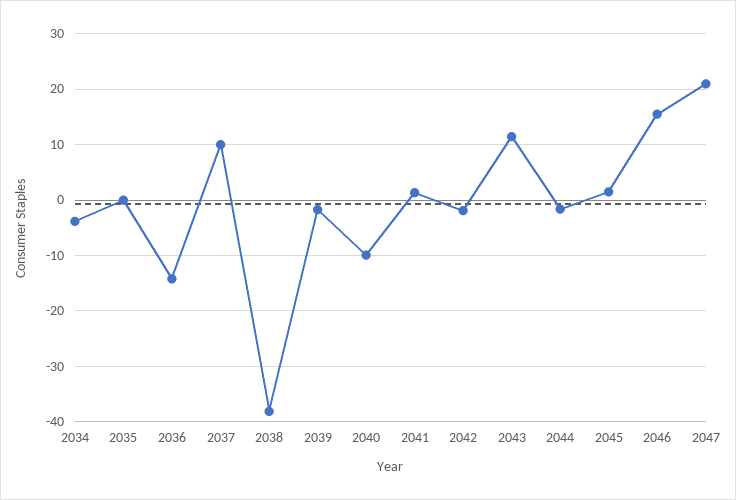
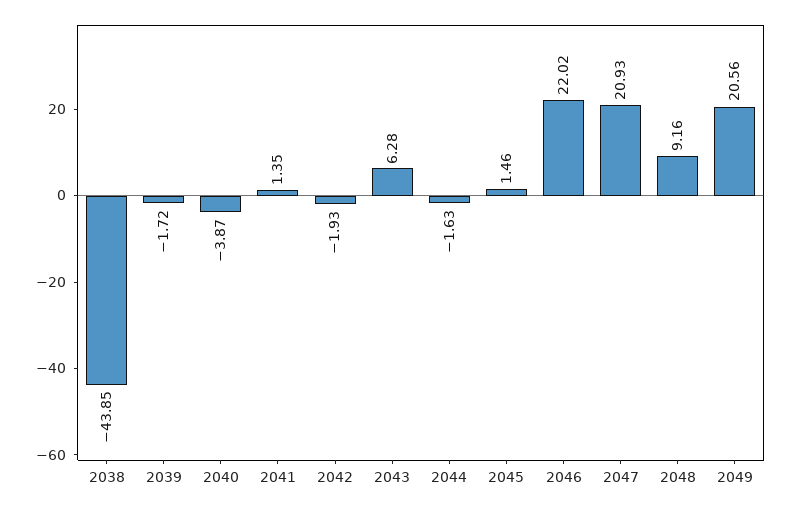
2034: -4 -> none
2035: 0 -> none
2036: -14 -> none
2037: 10 -> none
2038: -38 -> -43.85
2040: -10 -> -3.87
2043: 12 -> 6.28
2046: 16 -> 22.02
2048: none -> 9.16
2049: none -> 20.56

